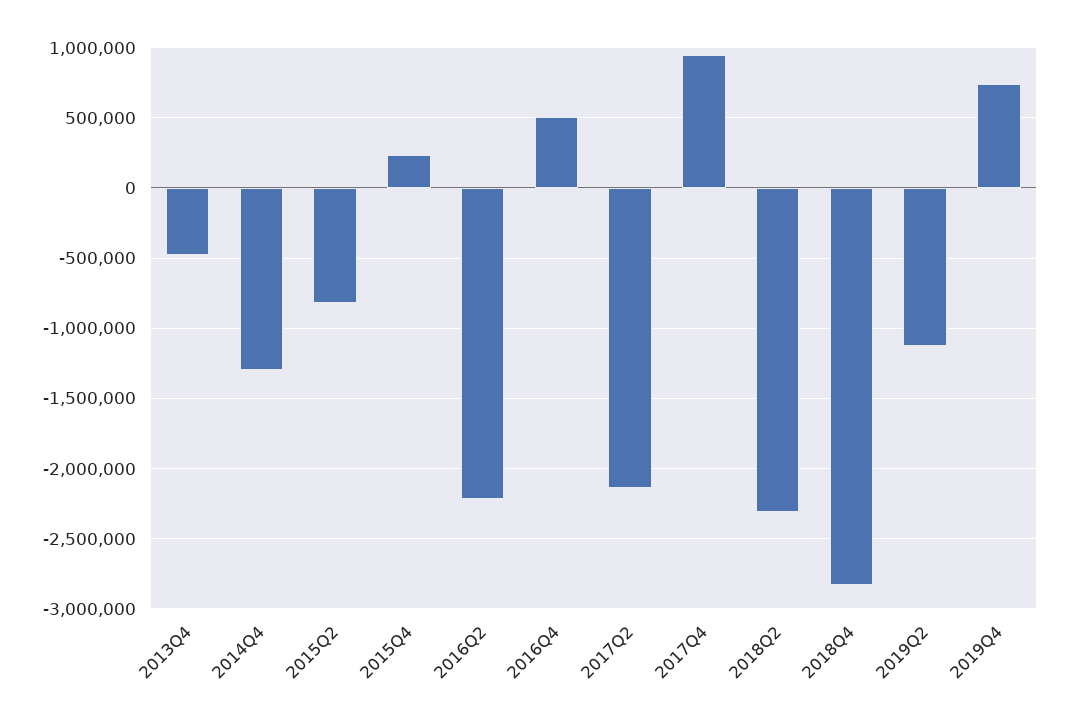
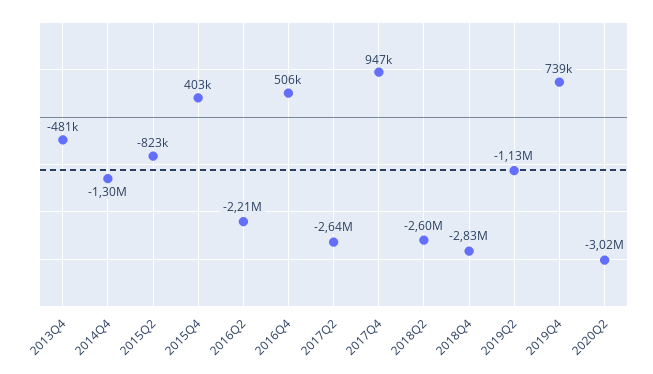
2015Q4: 250000 -> 403000
2017Q2: -2150000 -> -2640000
2018Q2: -2300000 -> -2600000
2020Q2: none -> -3020000

